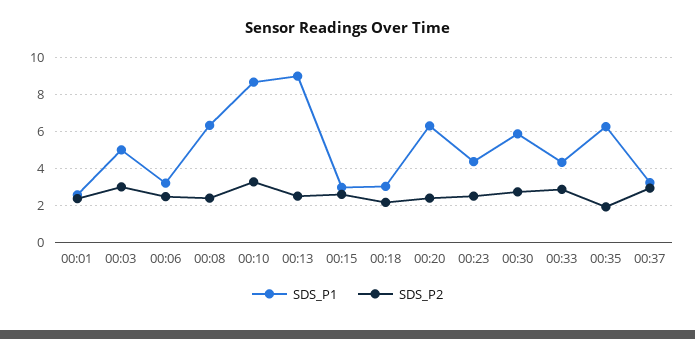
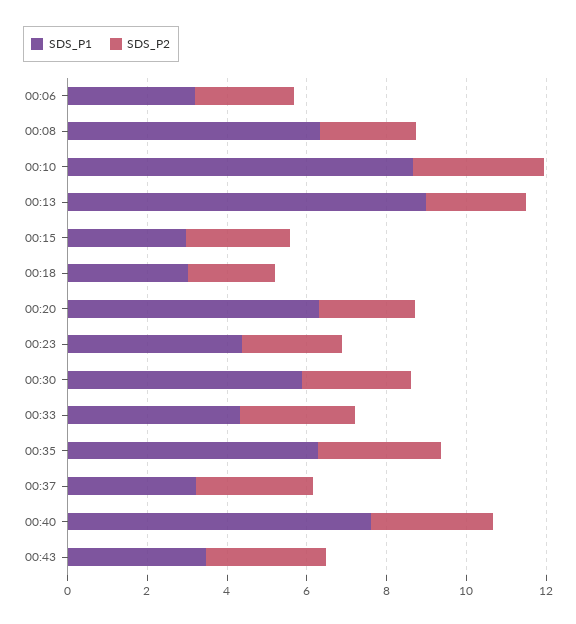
SDS_P1, 00:01: 2.5 -> none
SDS_P2, 00:01: 2.5 -> none
SDS_P1, 00:03: 5 -> none
SDS_P2, 00:03: 3 -> none
SDS_P2, 00:35: 2 -> 3
SDS_P1, 00:40: none -> 7.5
SDS_P2, 00:40: none -> 3
SDS_P1, 00:43: none -> 3.5
SDS_P2, 00:43: none -> 3

